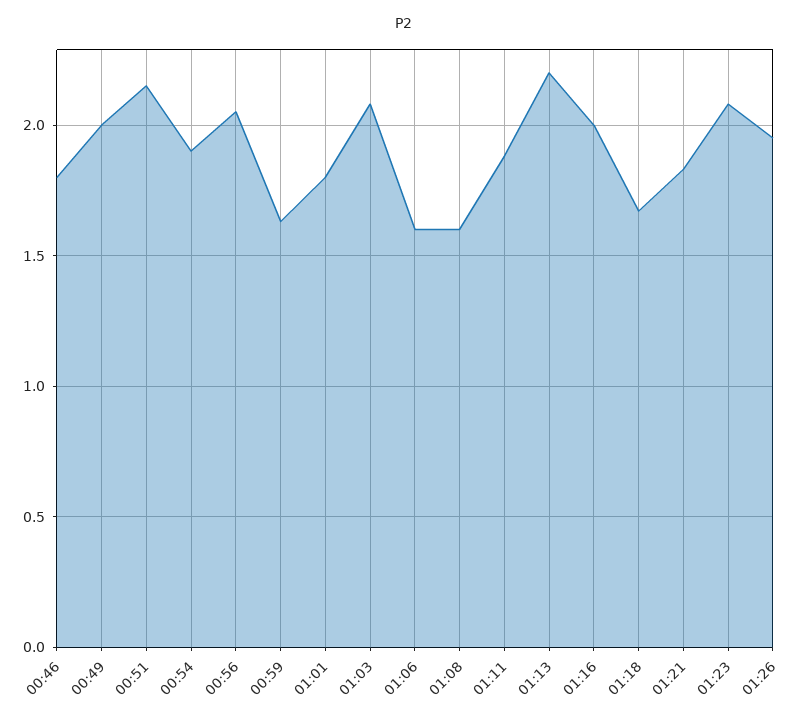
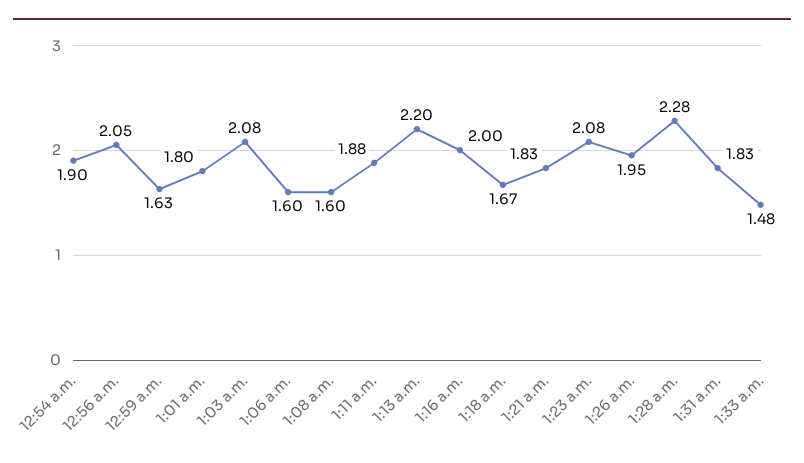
00:46: 1.8 -> none
00:49: 2 -> none
00:51: 2.15 -> none
1:28 a.m.: none -> 2.28
1:31 a.m.: none -> 1.83
1:33 a.m.: none -> 1.48

